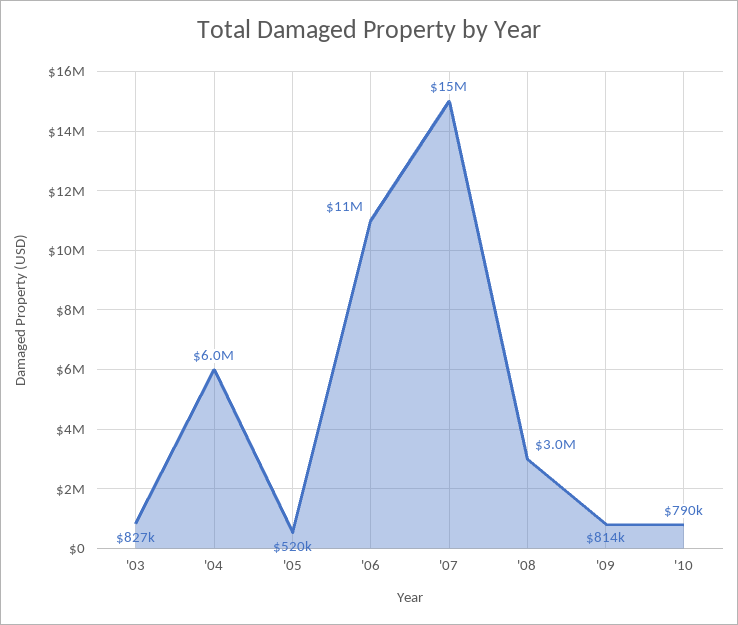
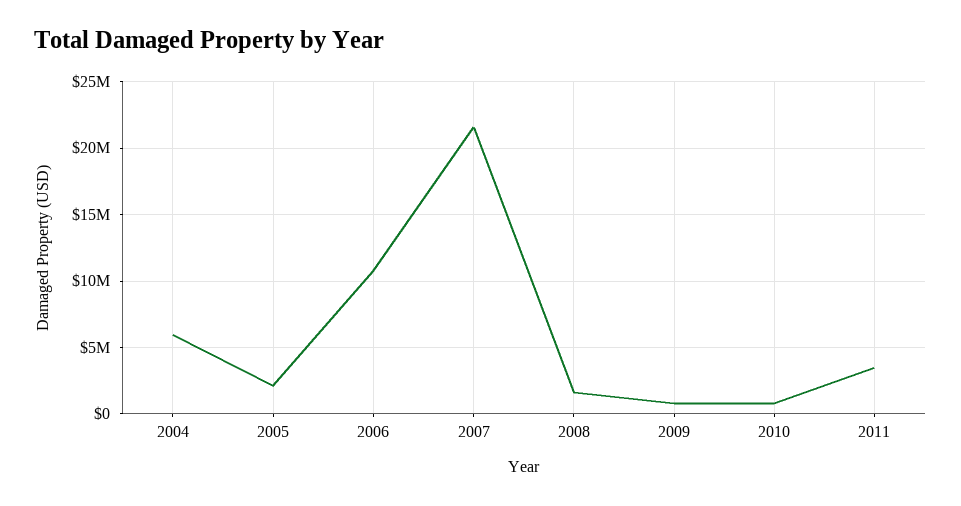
'03: 827000 -> none
'05: 520000 -> 2000000
'07: 15000000 -> 21500000
'08: 3000000 -> 1500000
2011: none -> 3500000

